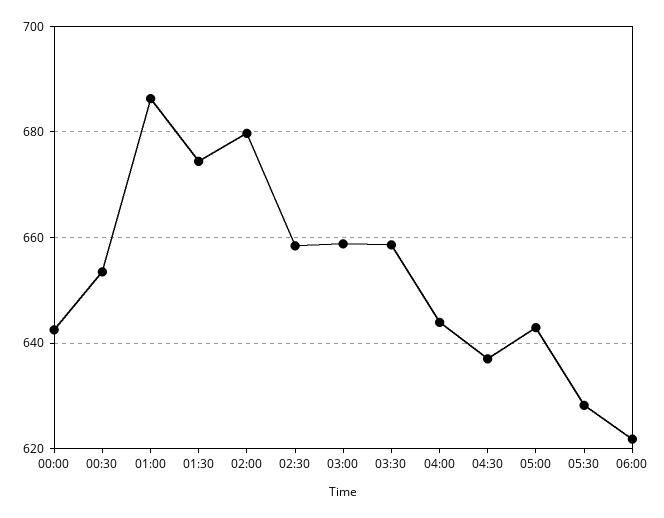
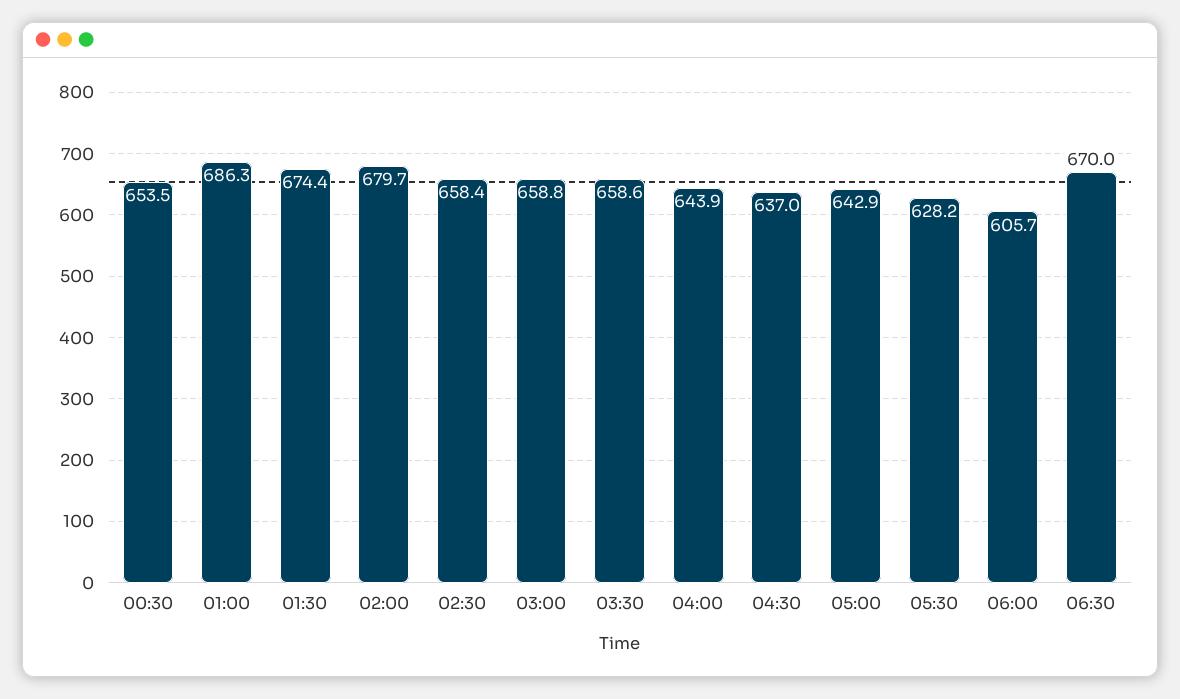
00:00: 642 -> none
06:00: 622 -> 605.7
06:30: none -> 670

